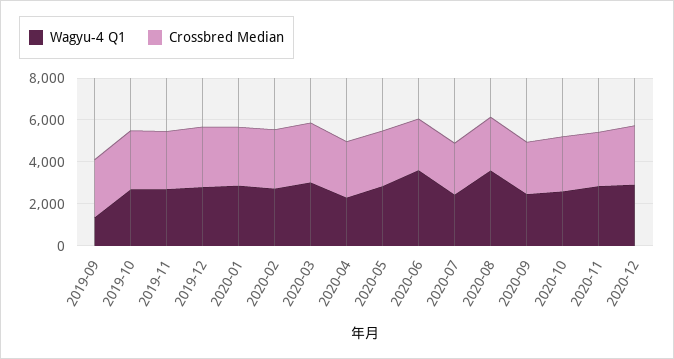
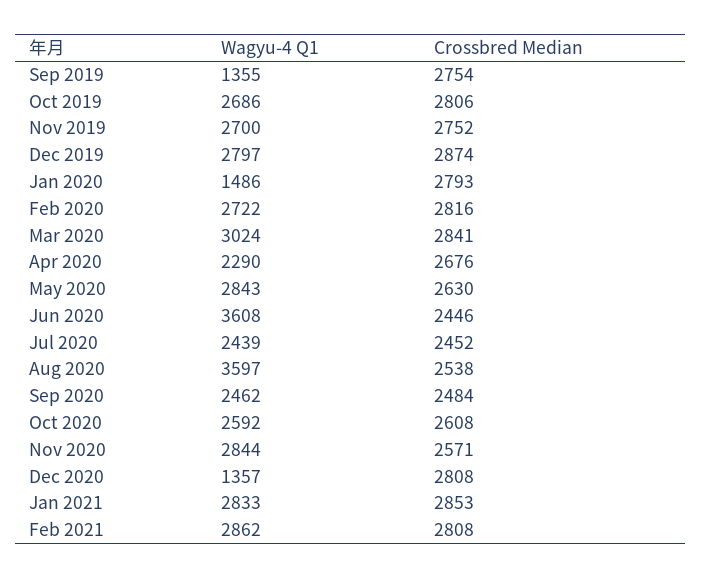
Wagyu-4 Q1, 2020-01: 3000 -> 1486
Wagyu-4 Q1, 2020-12: 3000 -> 1357
Wagyu-4 Q1, Jan 2021: none -> 2833
Crossbred Median, Jan 2021: none -> 2853
Wagyu-4 Q1, Feb 2021: none -> 2862
Crossbred Median, Feb 2021: none -> 2808

